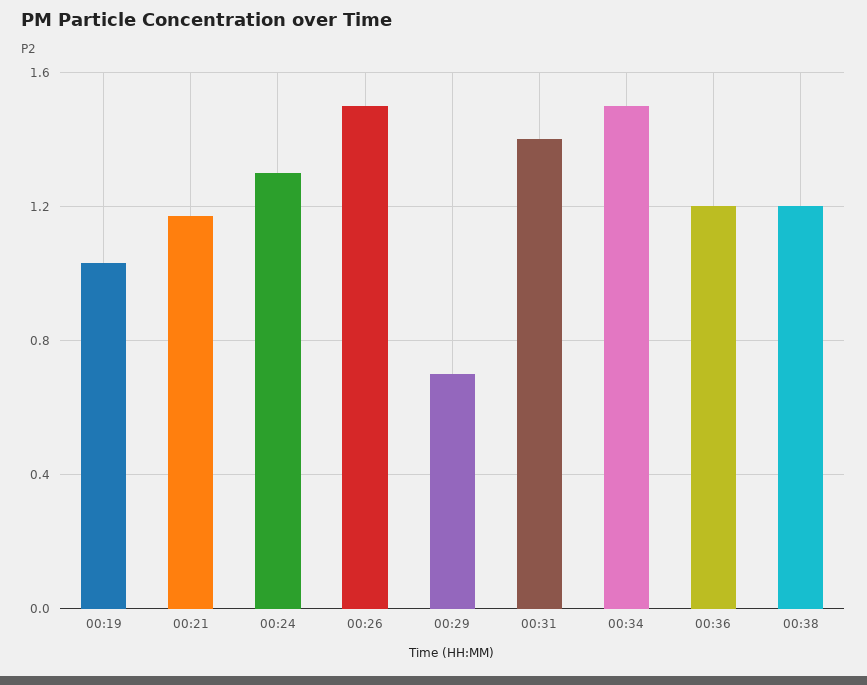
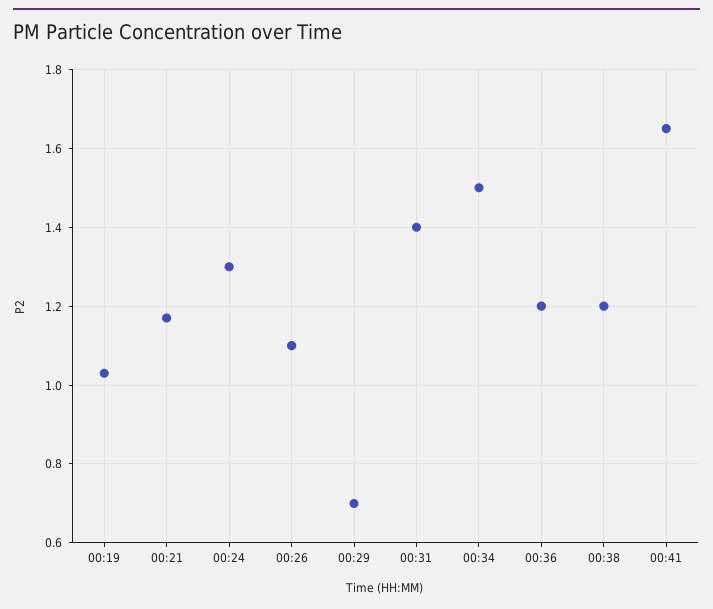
00:26: 1.5 -> 1.1
00:41: none -> 1.65

